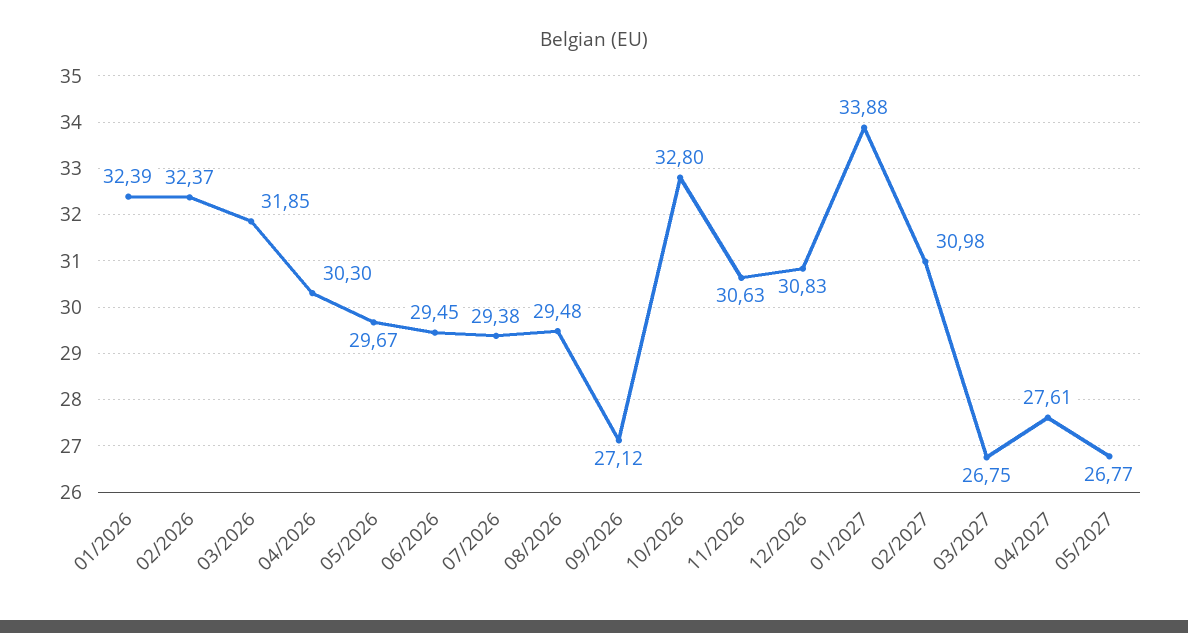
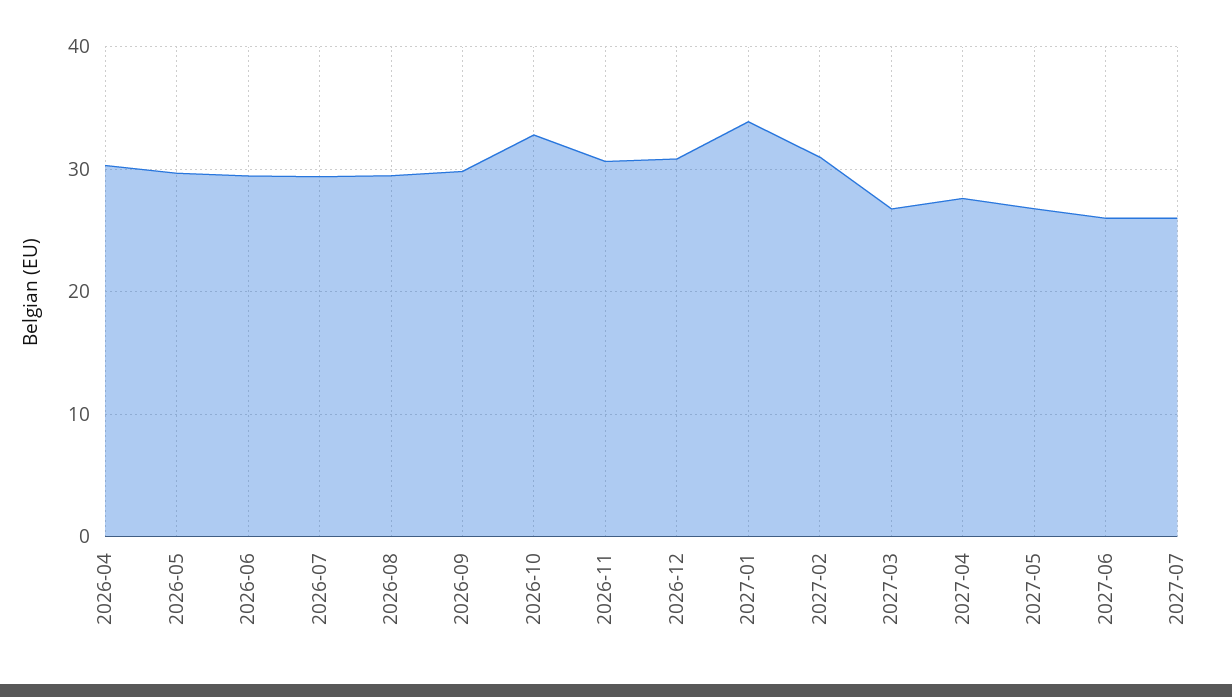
01/2026: 32.39 -> none
02/2026: 32.37 -> none
03/2026: 31.85 -> none
09/2026: 27.12 -> 30
2027-06: none -> 26
2027-07: none -> 26

